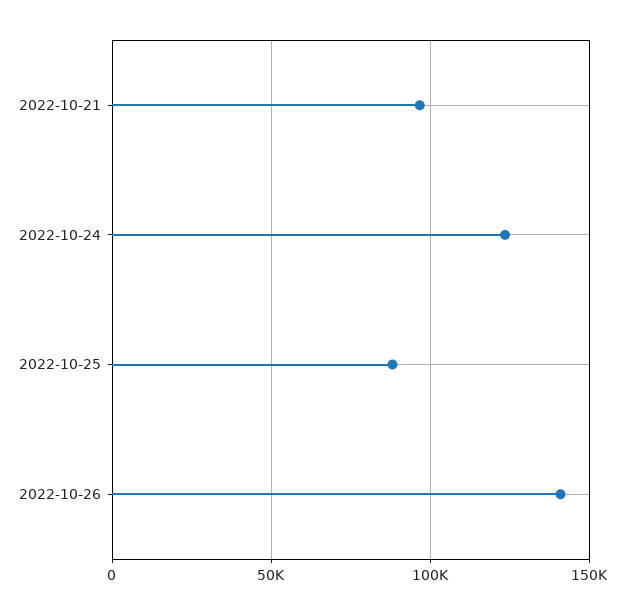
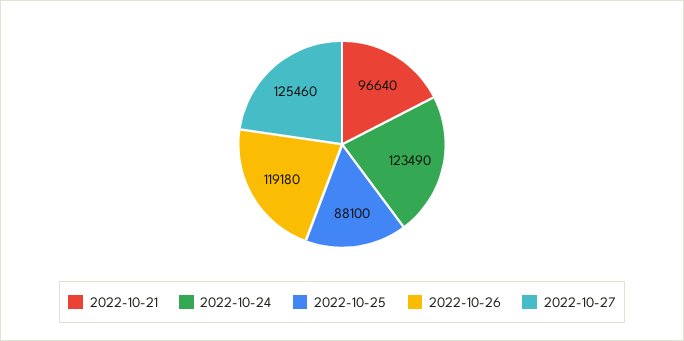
2022-10-26: 140000 -> 119180
2022-10-27: none -> 125460

